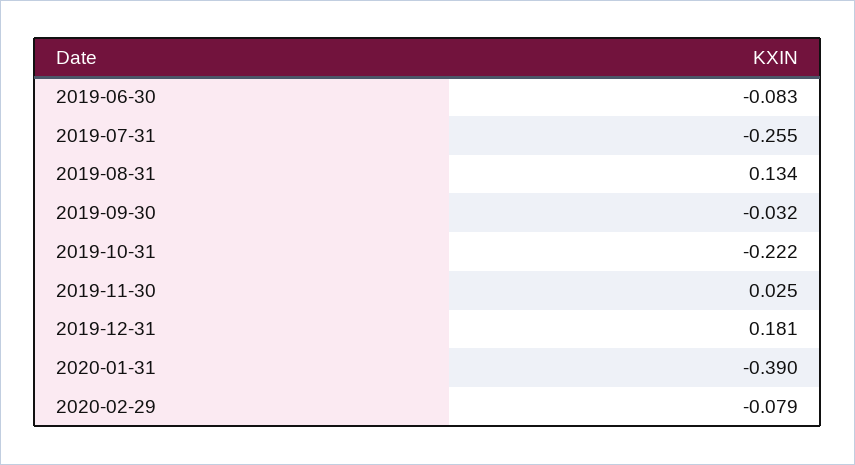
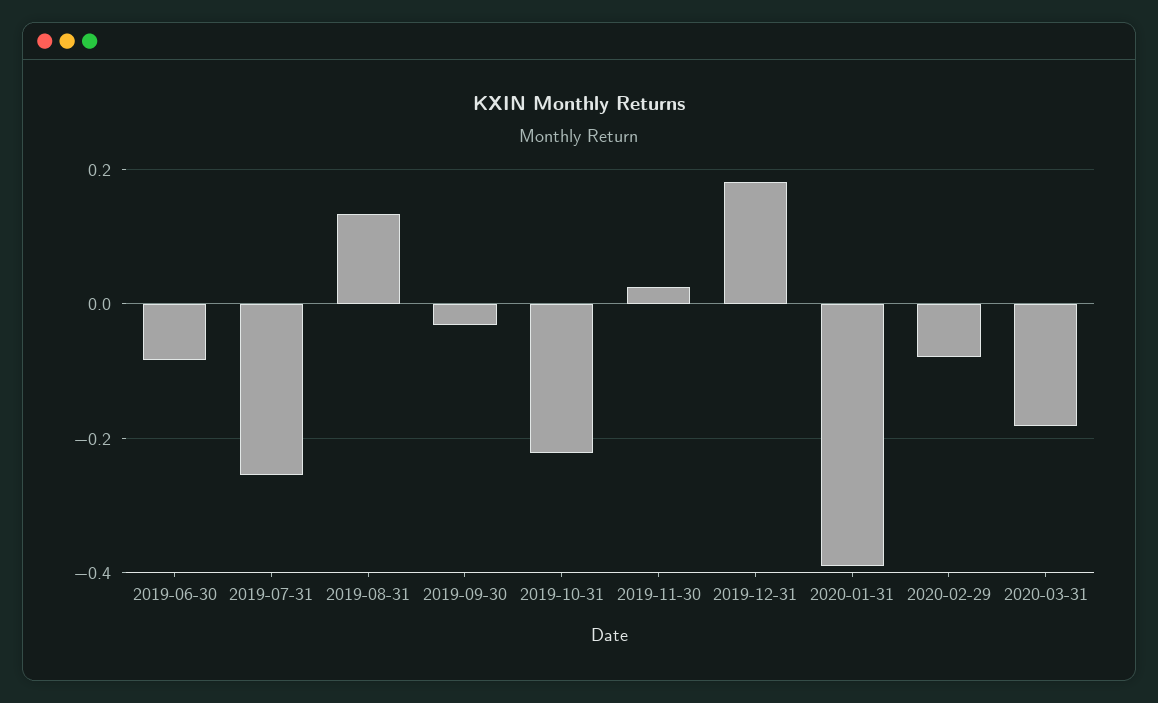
2020-03-31: none -> -0.18

